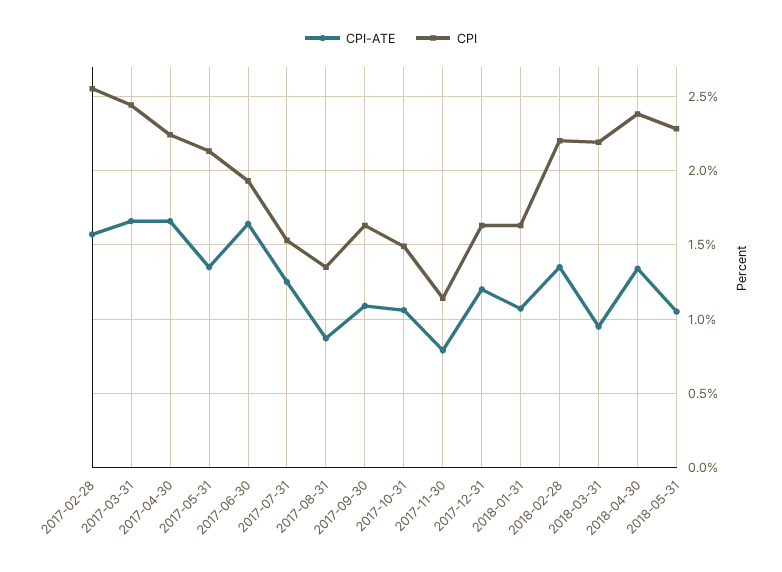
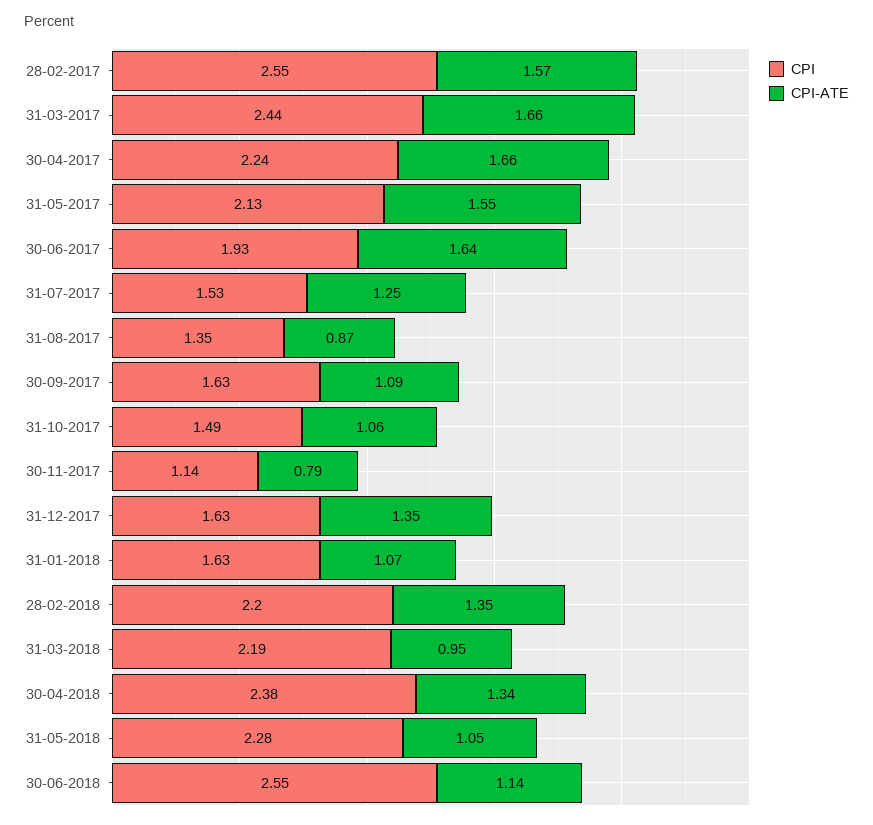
CPI-ATE, 2017-05-31: 1.35 -> 1.55
CPI-ATE, 2017-12-31: 1.2 -> 1.35
CPI, 30-06-2018: none -> 2.55
CPI-ATE, 30-06-2018: none -> 1.14

